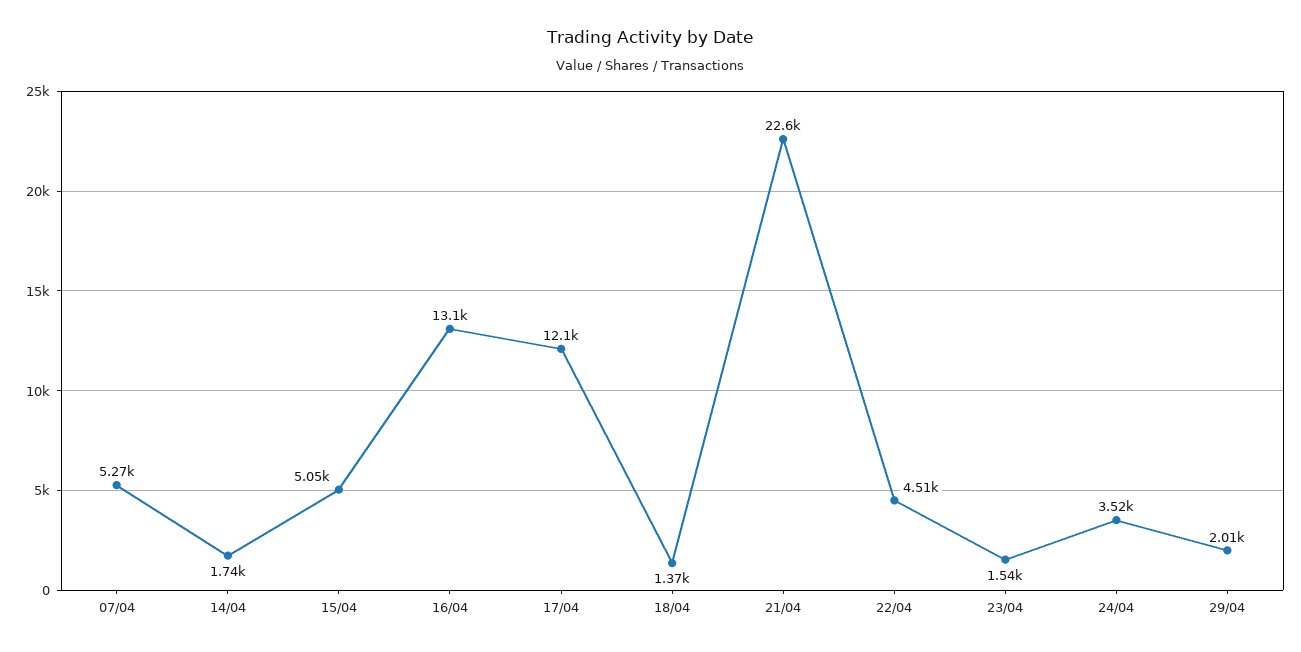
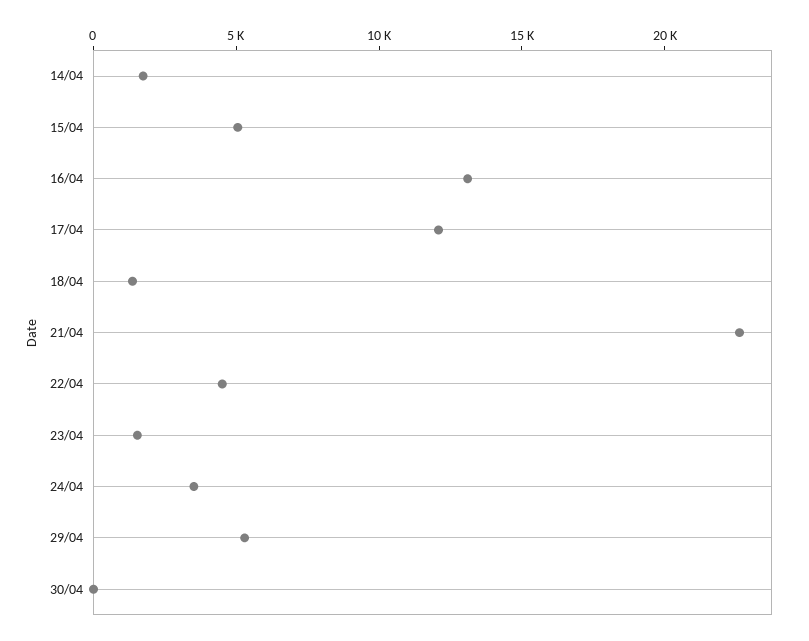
07/04: 5270 -> none
29/04: 2010 -> 5000
30/04: none -> 0

